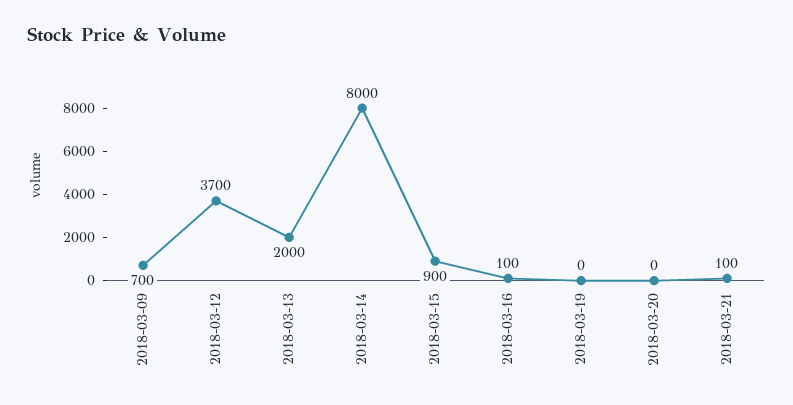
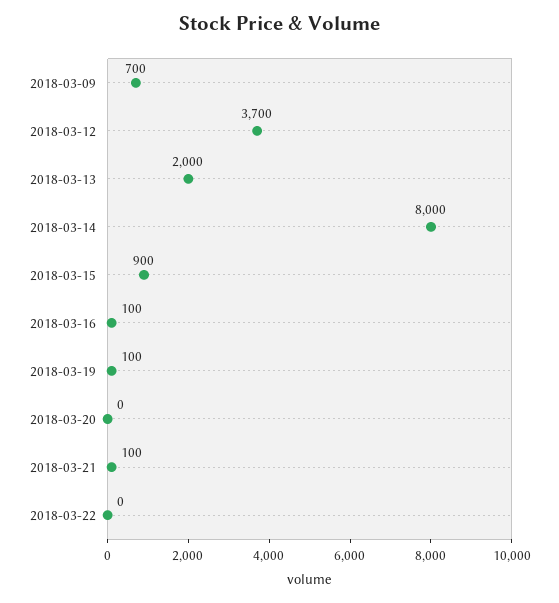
2018-03-19: 0 -> 100
2018-03-22: none -> 0

